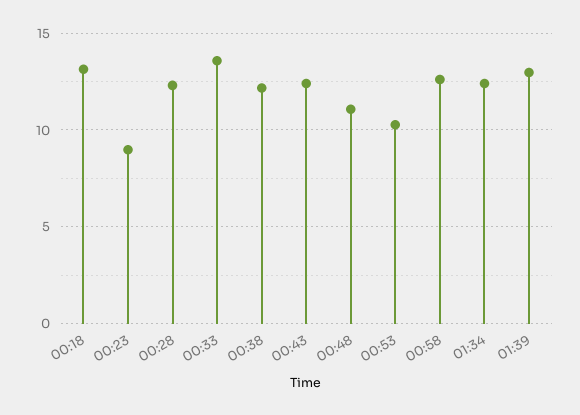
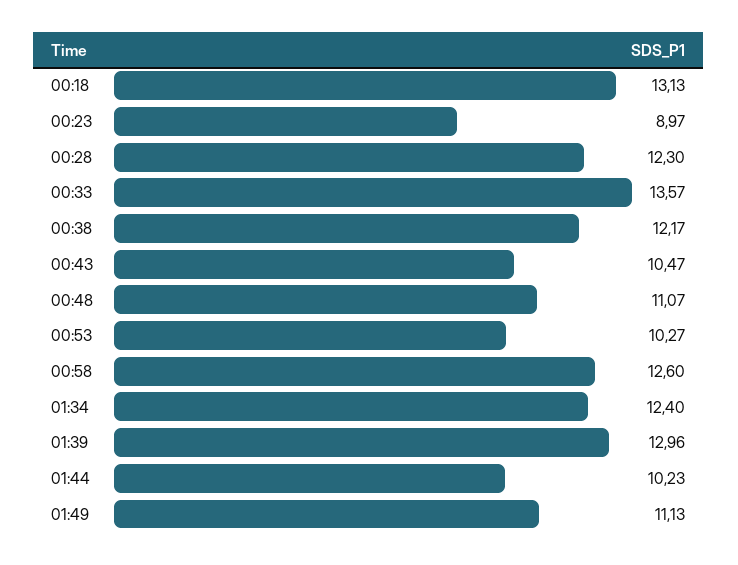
00:43: 12.5 -> 10.47
01:44: none -> 10.23
01:49: none -> 11.13

